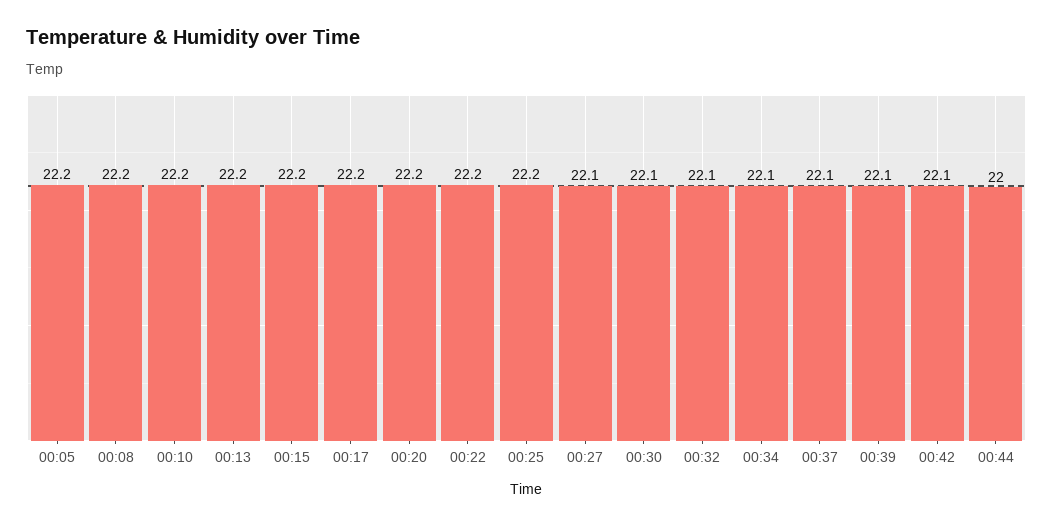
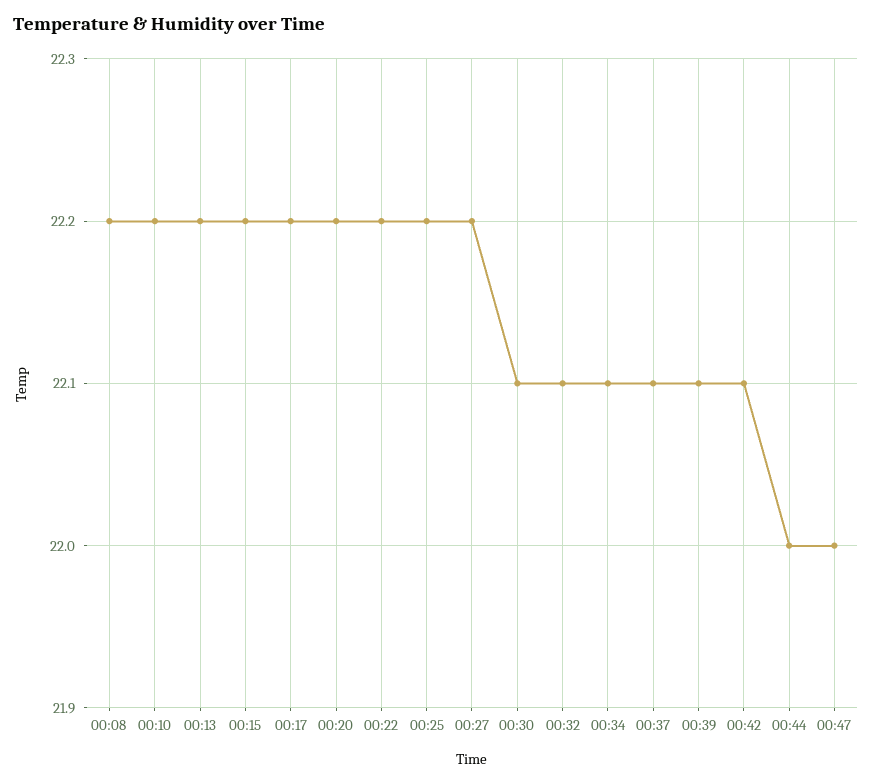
00:05: 22.2 -> none
00:27: 22.1 -> 22.2
00:47: none -> 22

